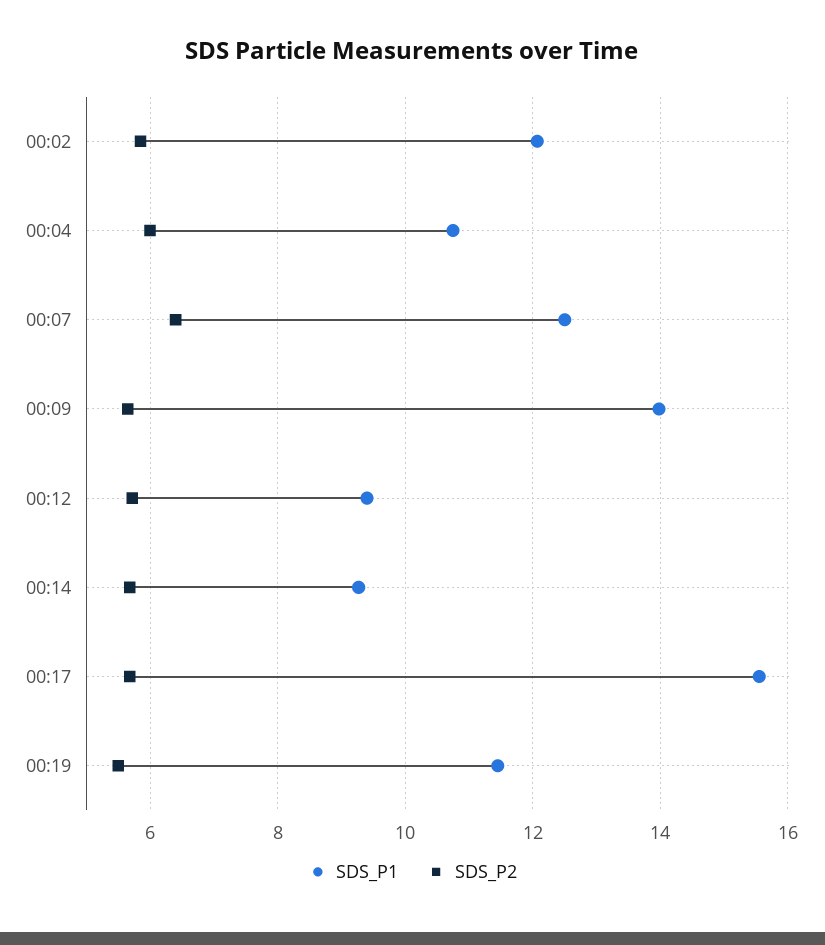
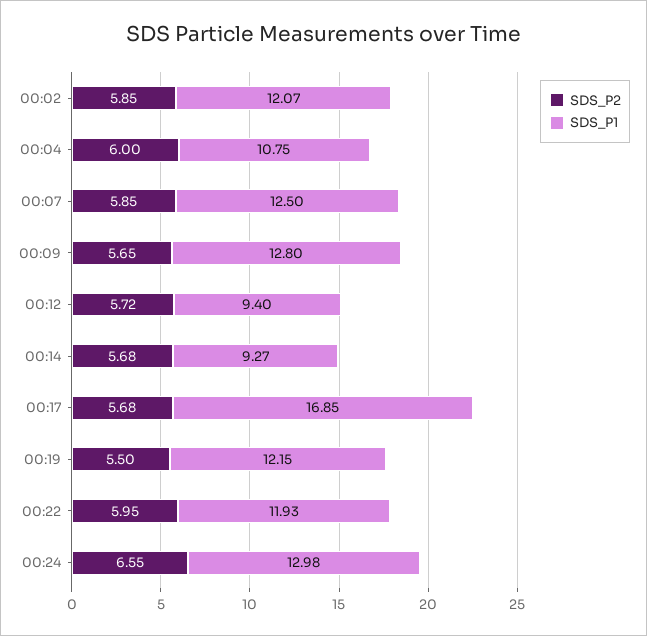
SDS_P2, 00:07: 6.4 -> 5.85
SDS_P1, 00:09: 14 -> 12.8
SDS_P1, 00:17: 15.6 -> 16.85
SDS_P1, 00:19: 11.4 -> 12.15
SDS_P2, 00:22: none -> 5.95
SDS_P1, 00:22: none -> 11.93
SDS_P2, 00:24: none -> 6.55
SDS_P1, 00:24: none -> 12.98

